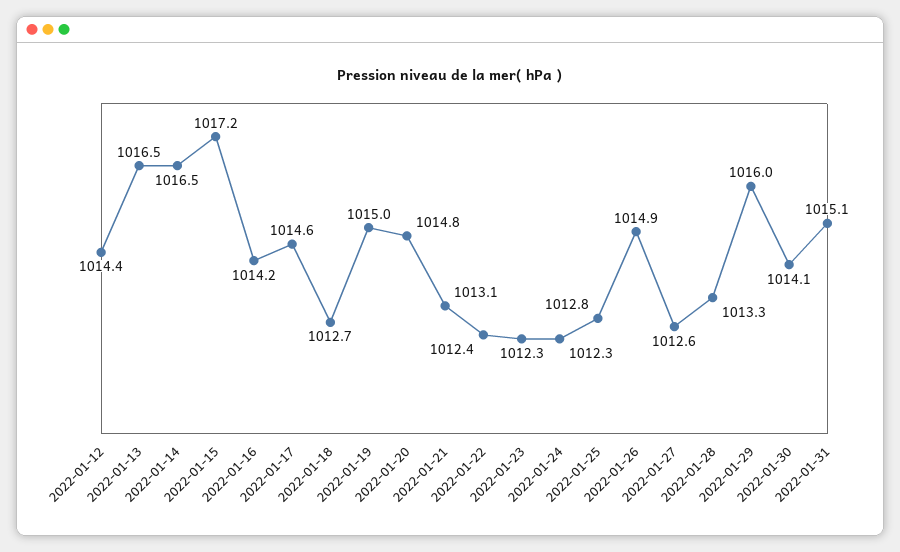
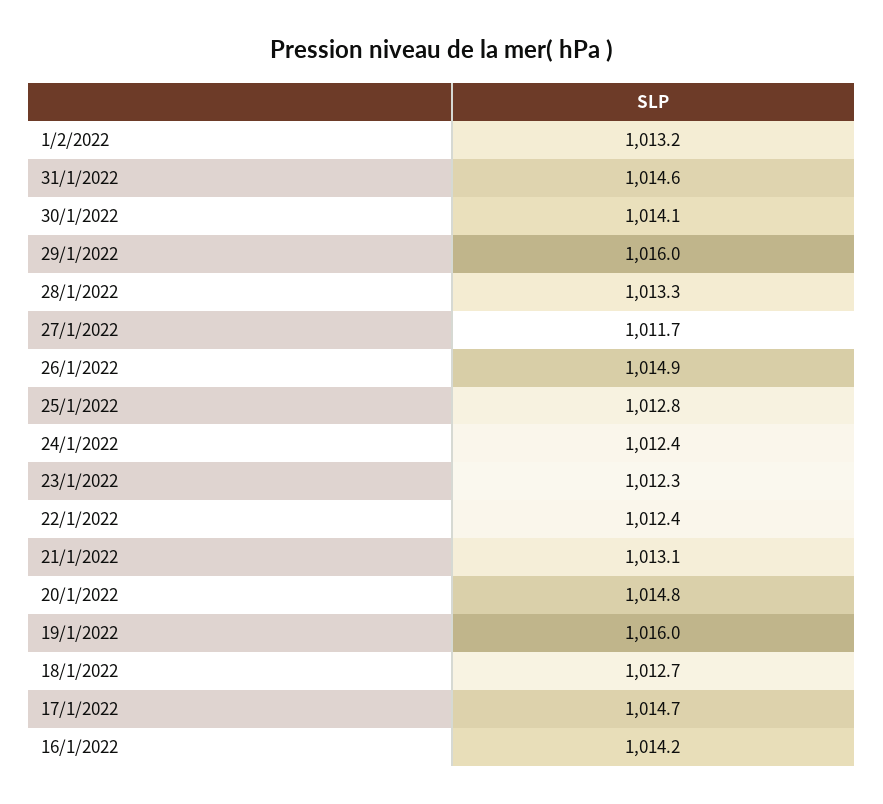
2022-01-12: 1014.4 -> none
2022-01-13: 1016.5 -> none
2022-01-14: 1016.5 -> none
2022-01-15: 1017.2 -> none
2022-01-17: 1014.6 -> 1014.7
2022-01-19: 1015 -> 1016
2022-01-24: 1012.3 -> 1012.4
2022-01-27: 1012.6 -> 1011.7
2022-01-31: 1015.1 -> 1014.6
1/2/2022: none -> 1013.2

